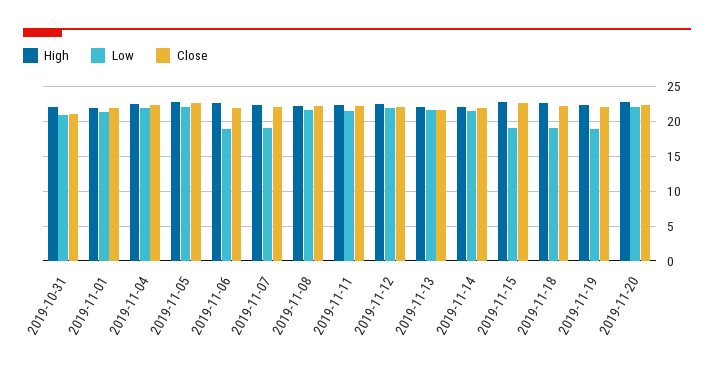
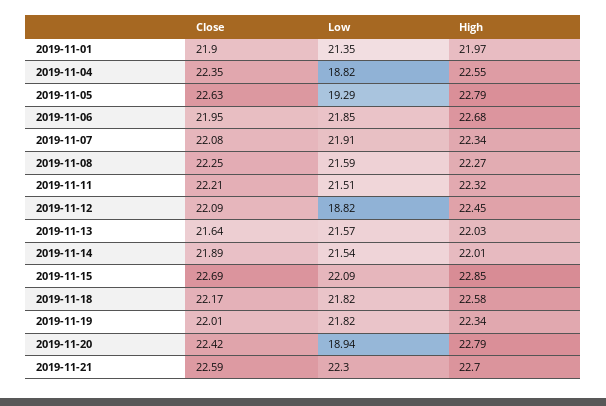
High, 2019-10-31: 22 -> none
Low, 2019-10-31: 21 -> none
Close, 2019-10-31: 21 -> none
Low, 2019-11-04: 22 -> 18.82
Low, 2019-11-05: 22 -> 19.29
Low, 2019-11-06: 19 -> 21.85
Low, 2019-11-07: 19 -> 21.91
Low, 2019-11-12: 22 -> 18.82
Low, 2019-11-15: 19 -> 22.09
Low, 2019-11-18: 19 -> 21.82
Low, 2019-11-19: 19 -> 21.82
Low, 2019-11-20: 22 -> 18.94
Close, 2019-11-21: none -> 22.59
Low, 2019-11-21: none -> 22.3
High, 2019-11-21: none -> 22.7

